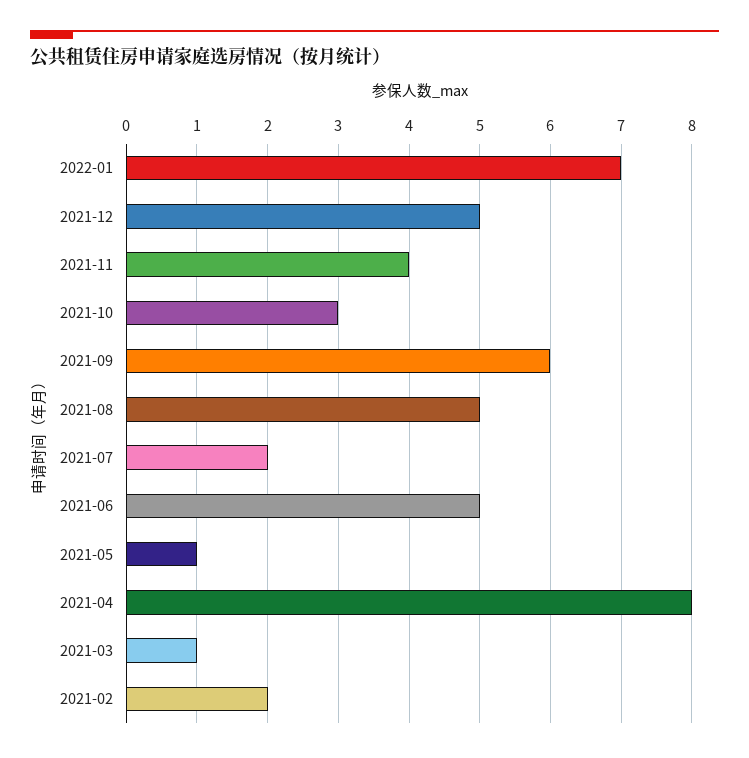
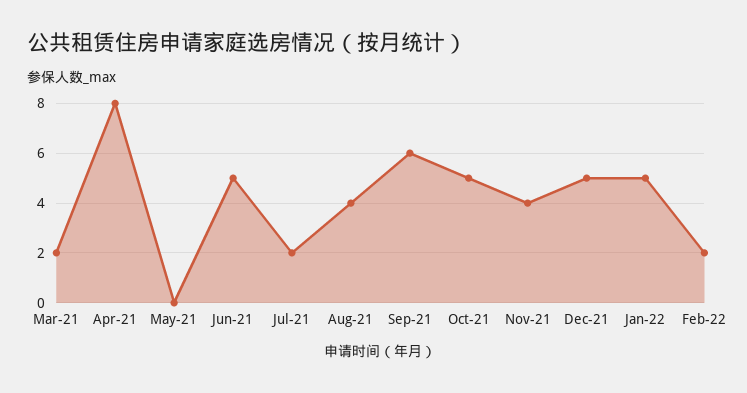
2022-01: 7 -> 5
2021-10: 3 -> 5
2021-08: 5 -> 4
2021-05: 1 -> 0
2021-03: 1 -> 2
2021-02: 2 -> none
Feb-22: none -> 2

